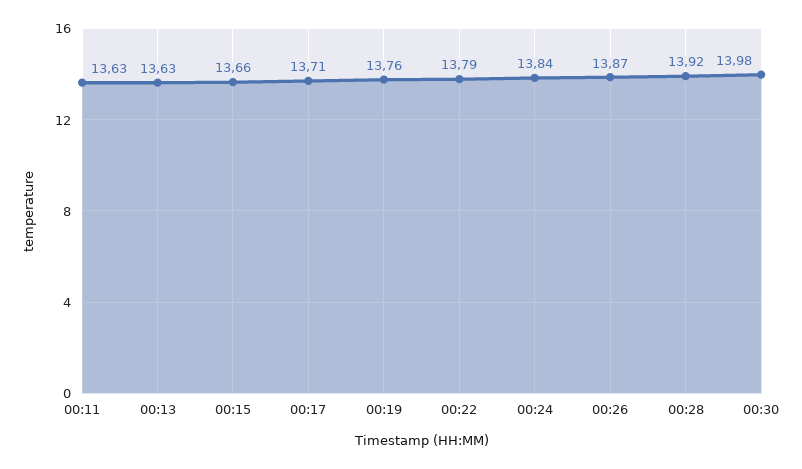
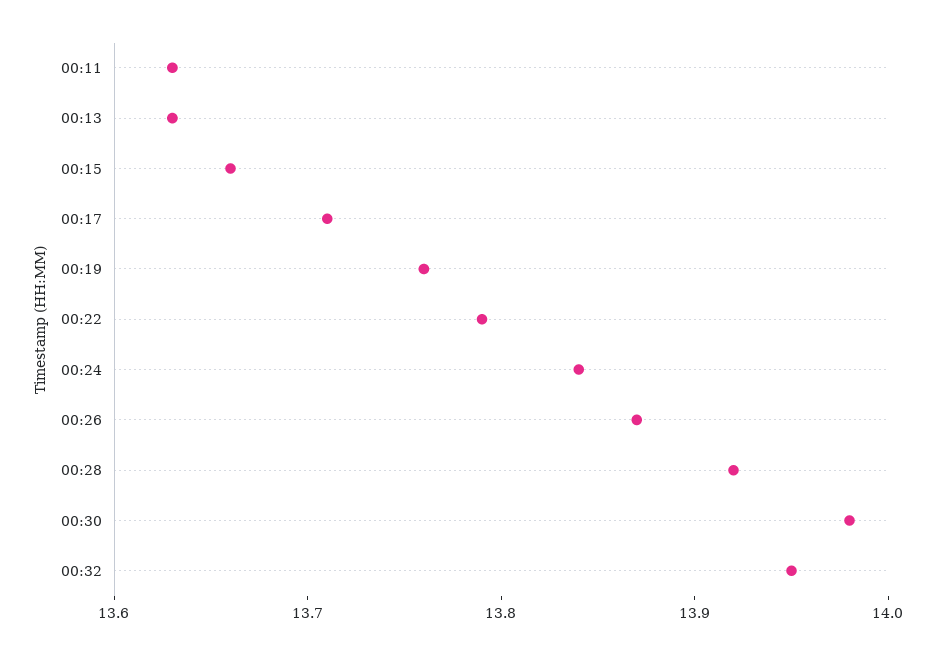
00:32: none -> 13.95

